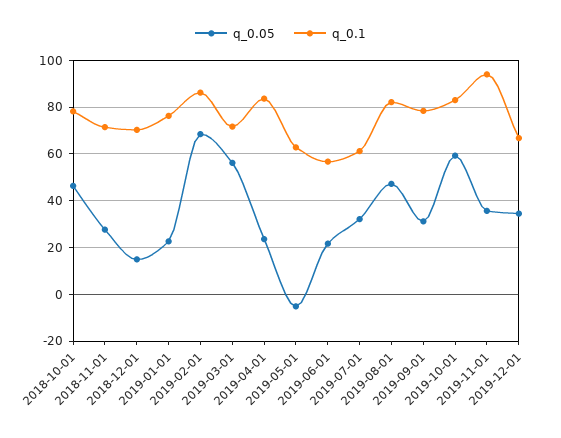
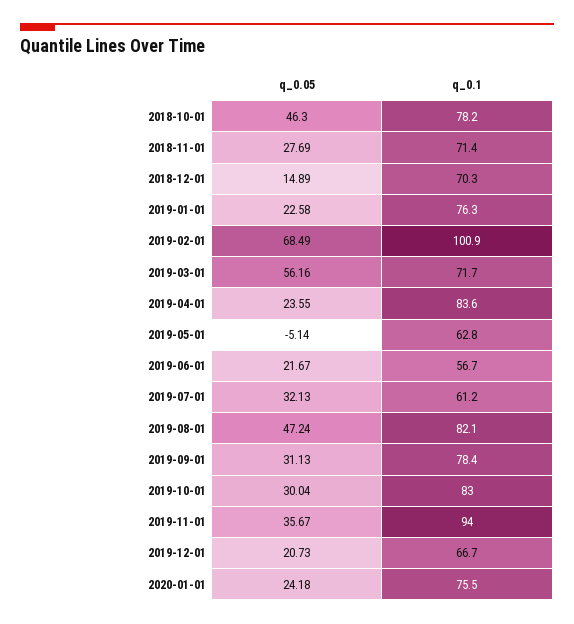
q_0.1, 2019-02-01: 85 -> 100.9
q_0.05, 2019-10-01: 60 -> 30.04
q_0.05, 2019-12-01: 35 -> 20.73
q_0.05, 2020-01-01: none -> 24.18
q_0.1, 2020-01-01: none -> 75.5

